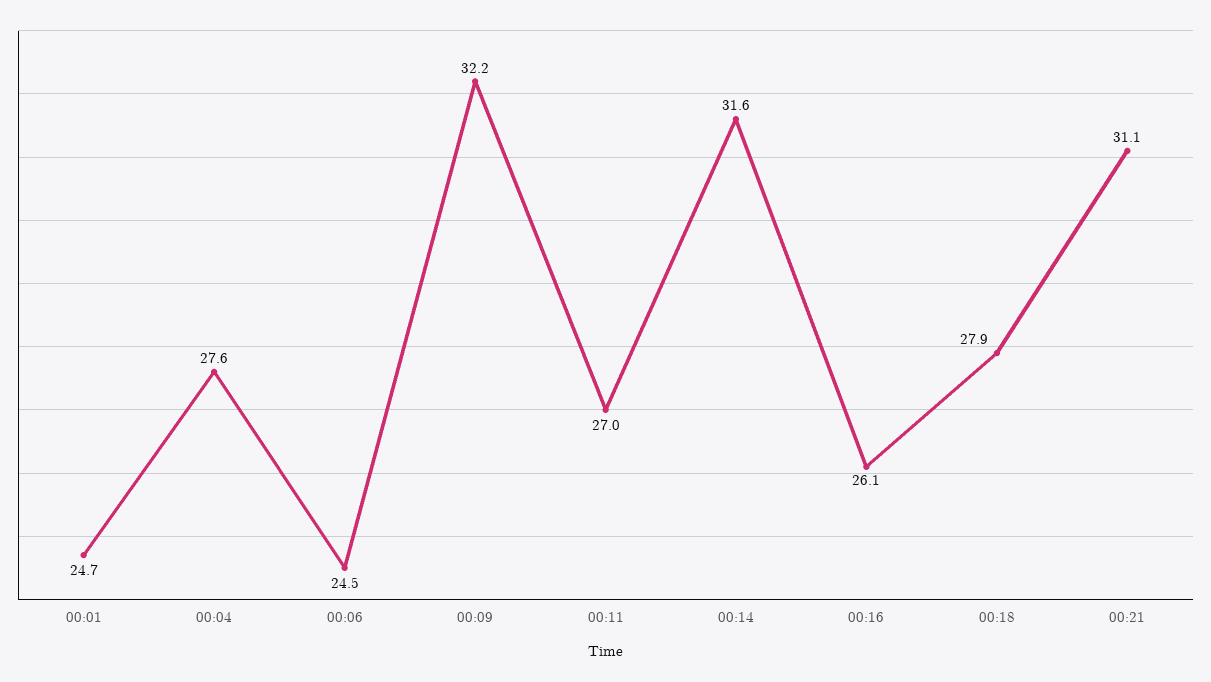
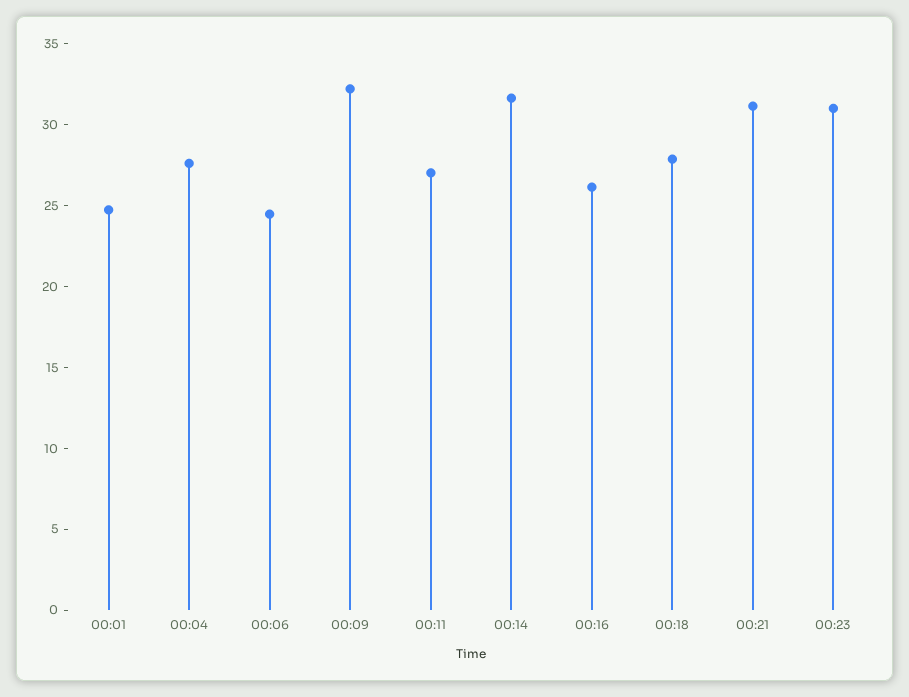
00:23: none -> 31

